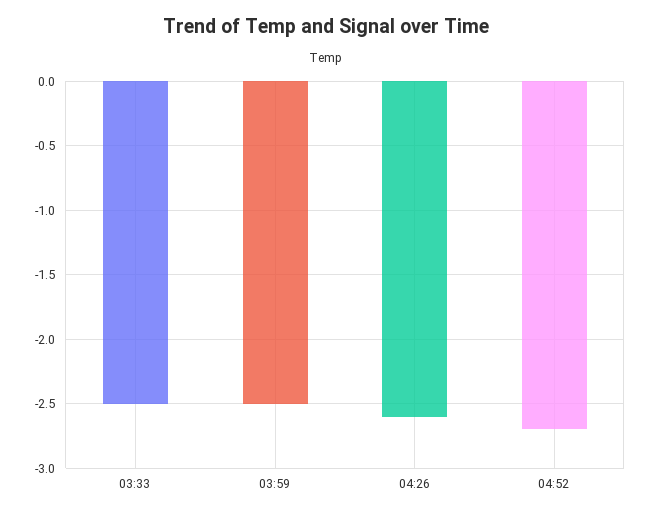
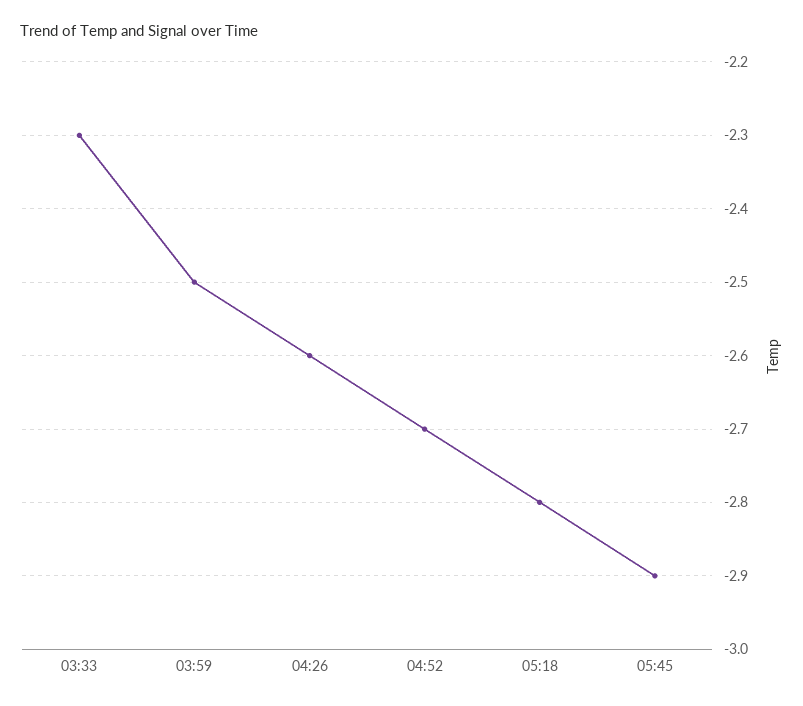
03:33: -2.5 -> -2.3
05:18: none -> -2.8
05:45: none -> -2.9

